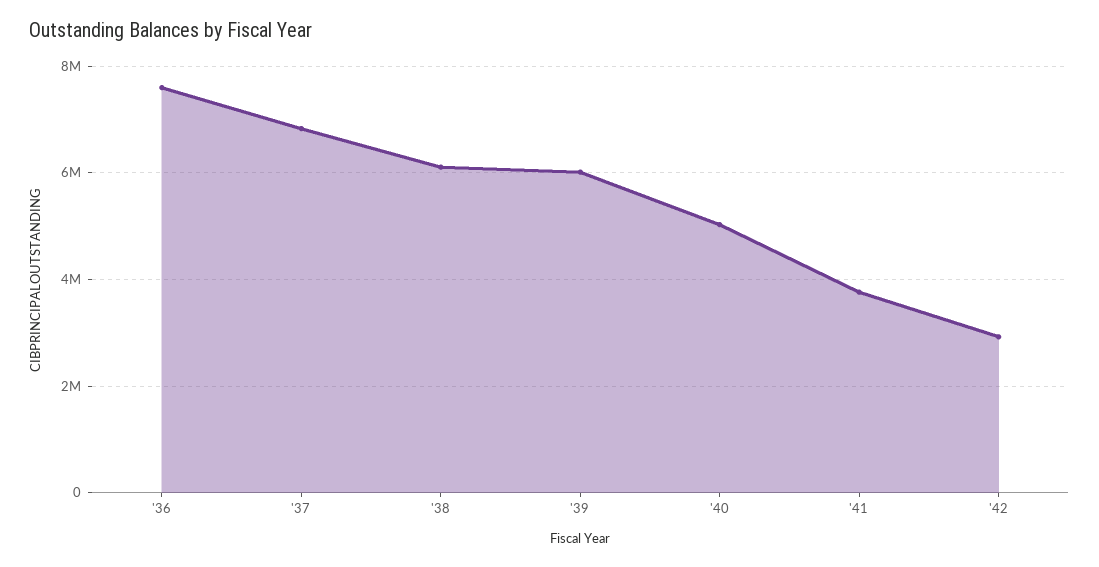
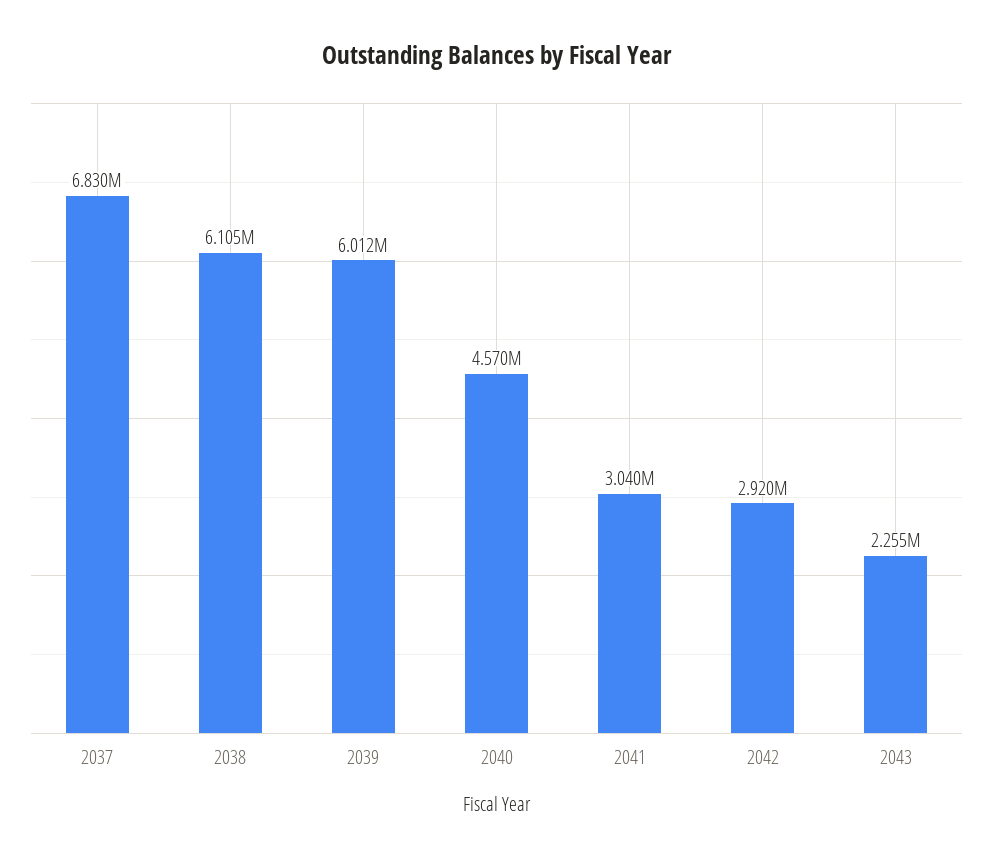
'36: 7600000 -> none
'40: 5000000 -> 4570000
'41: 3800000 -> 3040000
2043: none -> 2255000

